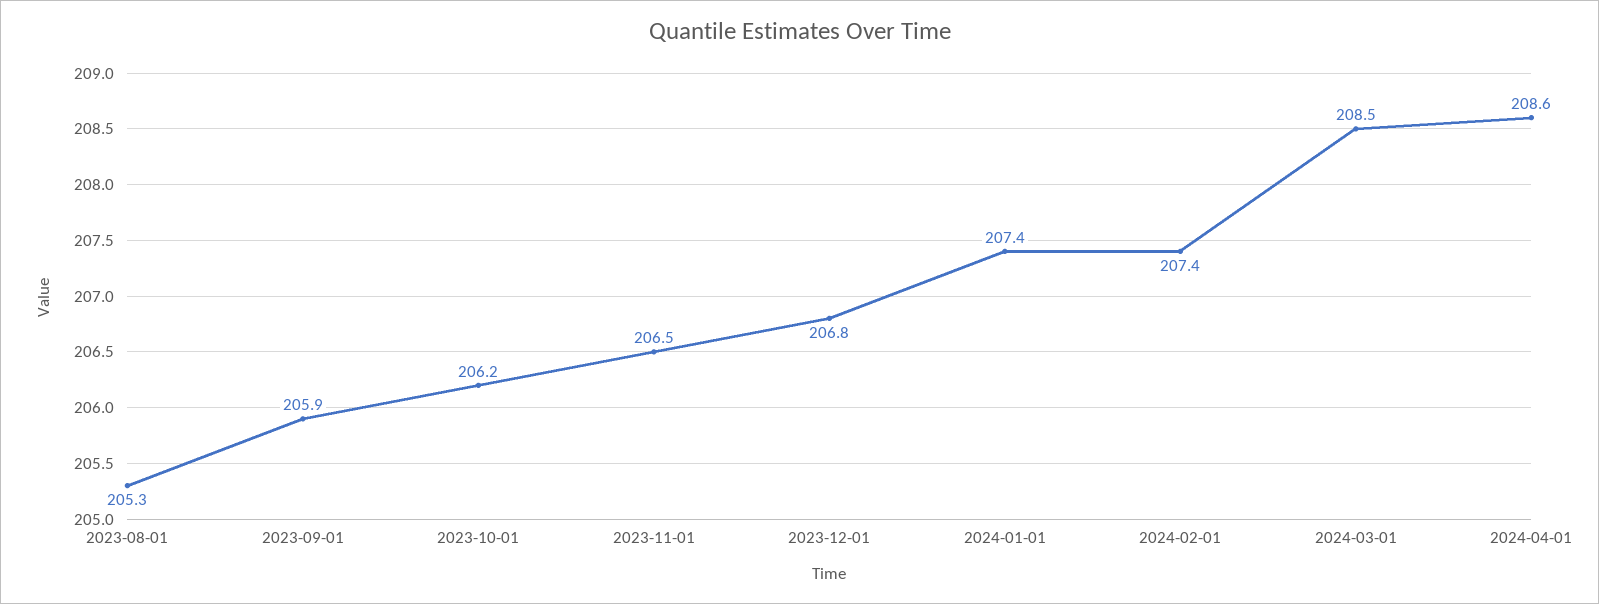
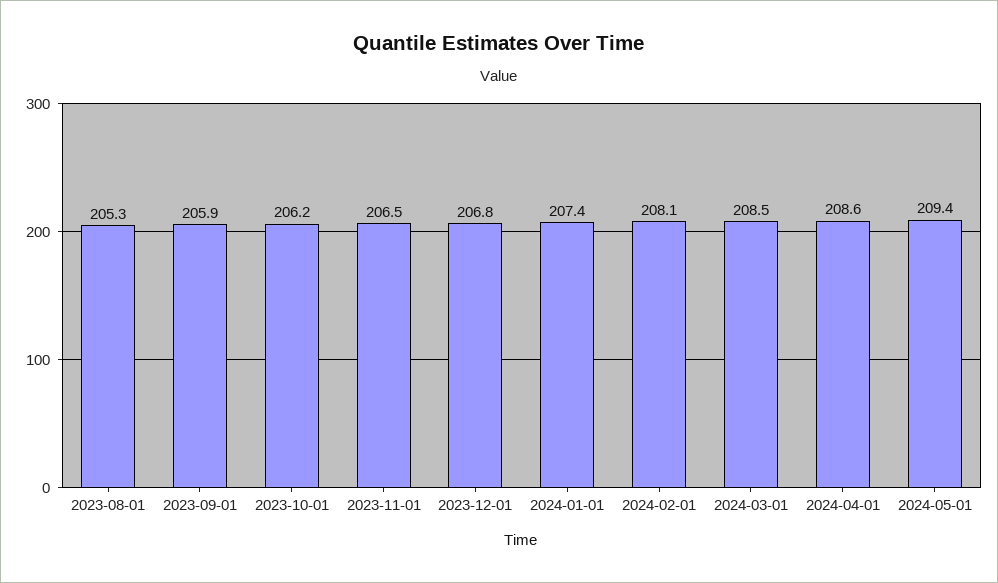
2024-02-01: 207.4 -> 208.1
2024-05-01: none -> 209.4

